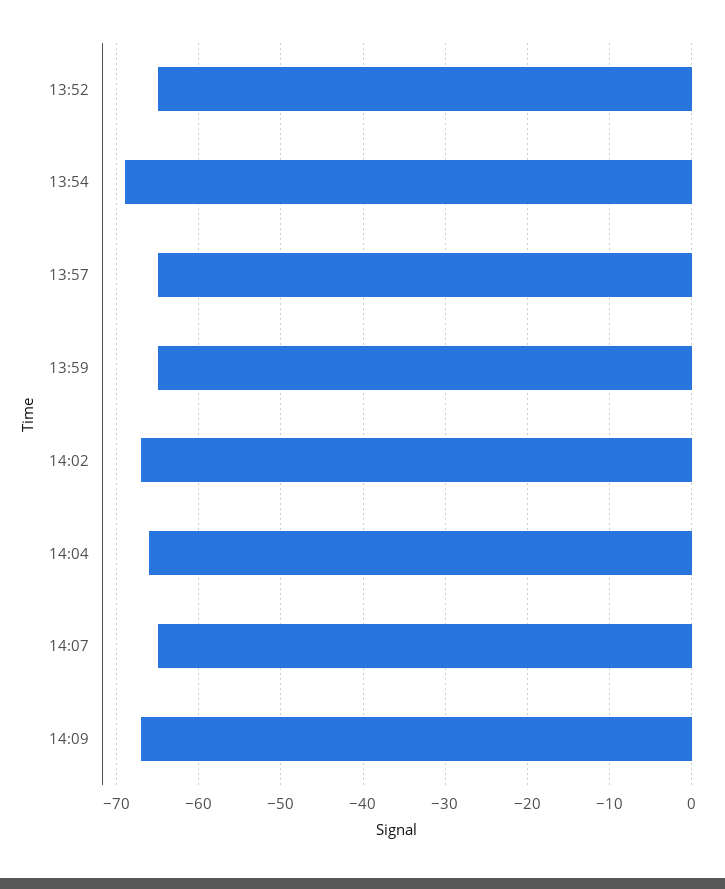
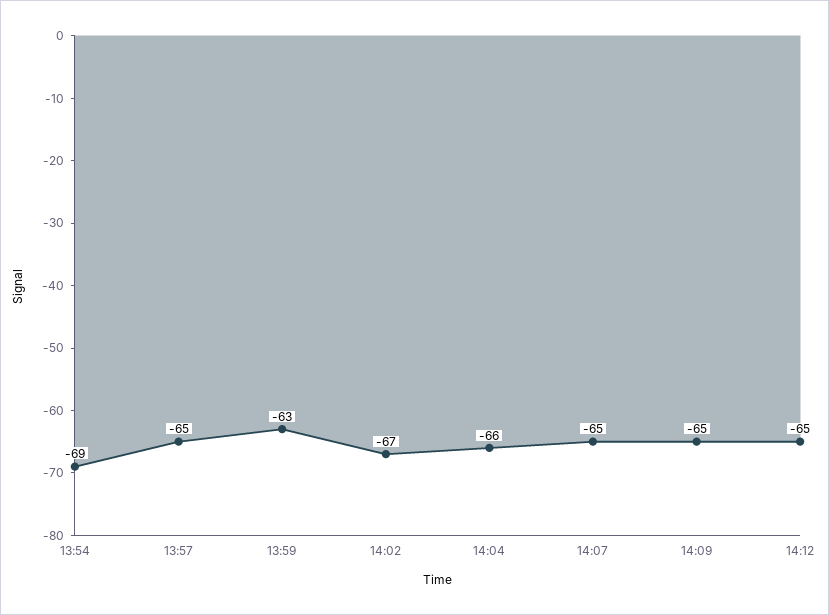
13:52: -65 -> none
13:59: -65 -> -63
14:09: -67 -> -65
14:12: none -> -65

